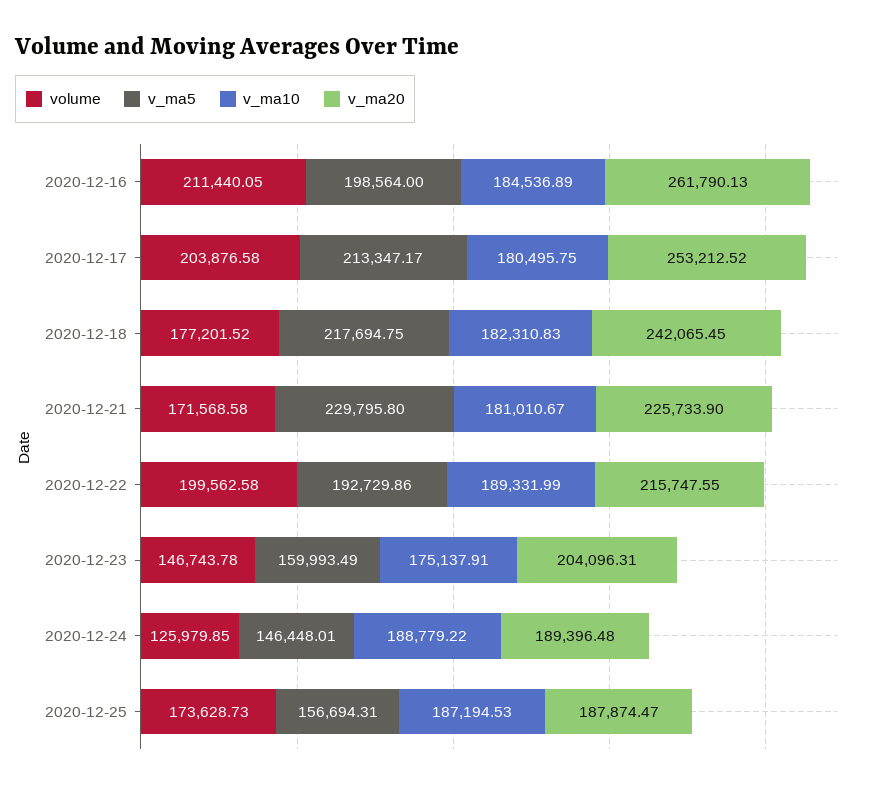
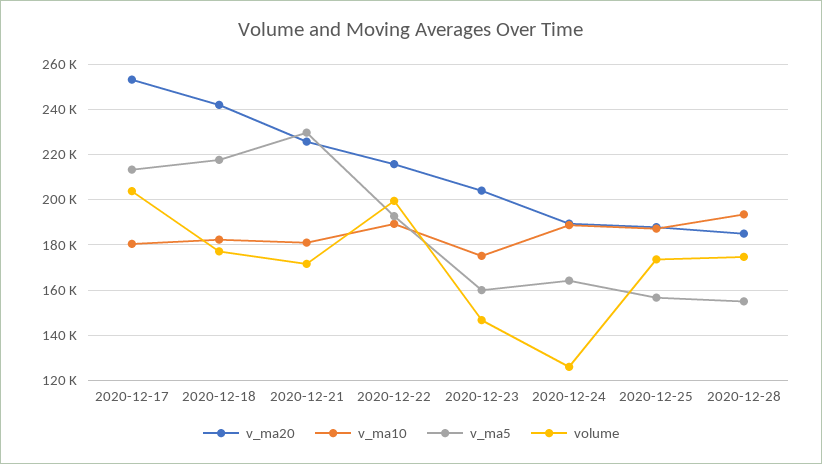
volume, 2020-12-16: 211440.05 -> none
v_ma5, 2020-12-16: 198564 -> none
v_ma10, 2020-12-16: 184536.89 -> none
v_ma20, 2020-12-16: 261790.13 -> none
v_ma5, 2020-12-24: 146448.01 -> 165000
v_ma20, 2020-12-28: none -> 185000
v_ma10, 2020-12-28: none -> 195000
v_ma5, 2020-12-28: none -> 155000
volume, 2020-12-28: none -> 175000

